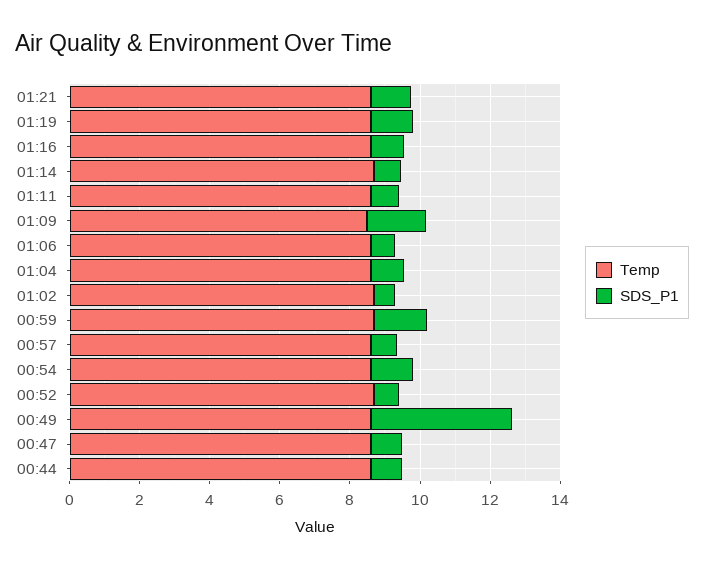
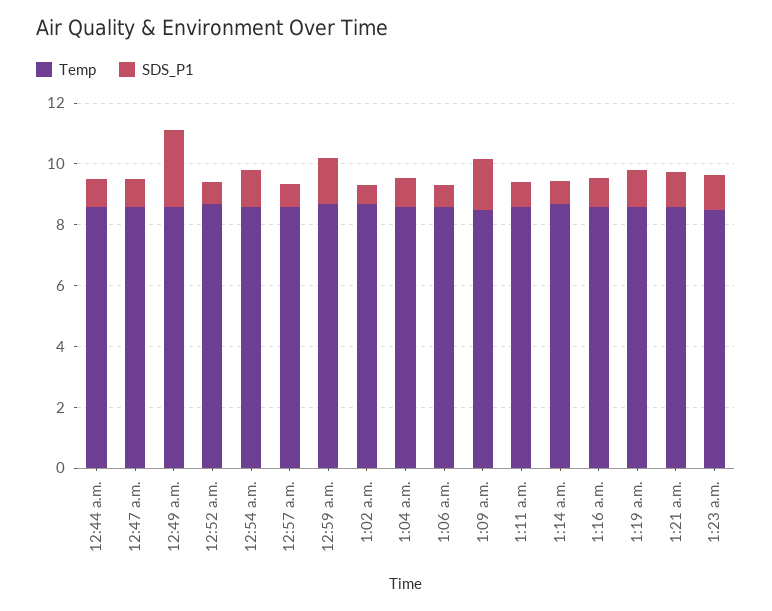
SDS_P1, 00:49: 4 -> 2.5
Temp, 1:23 a.m.: none -> 8.5
SDS_P1, 1:23 a.m.: none -> 1

